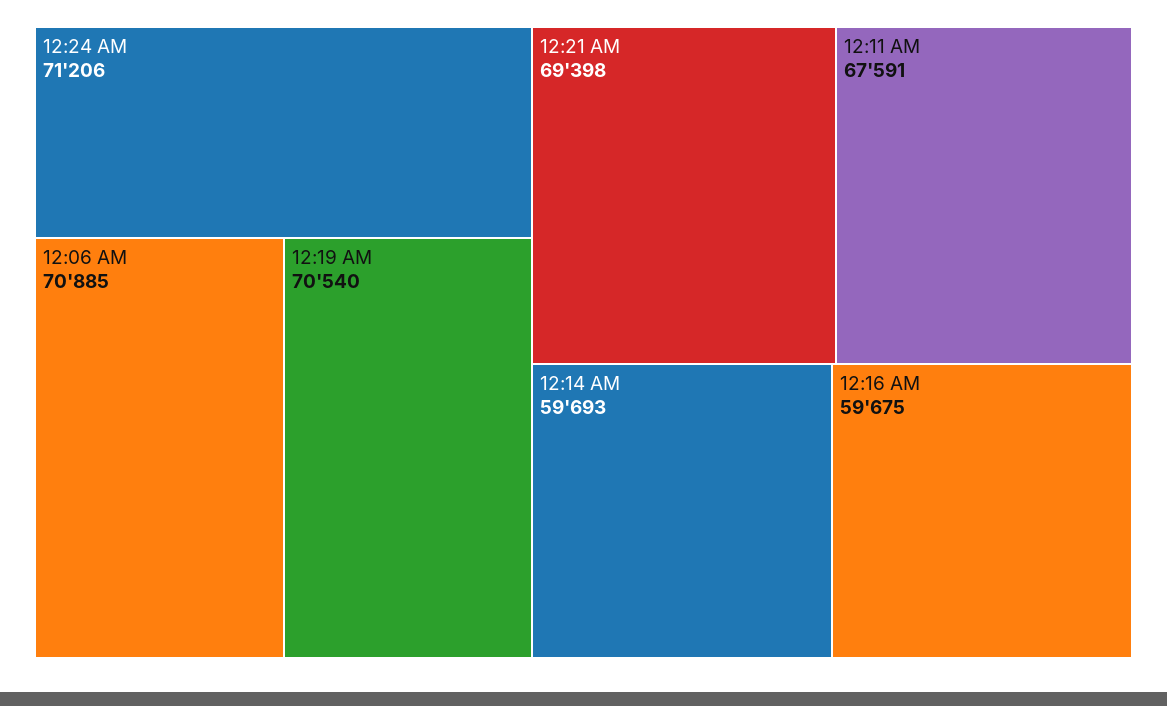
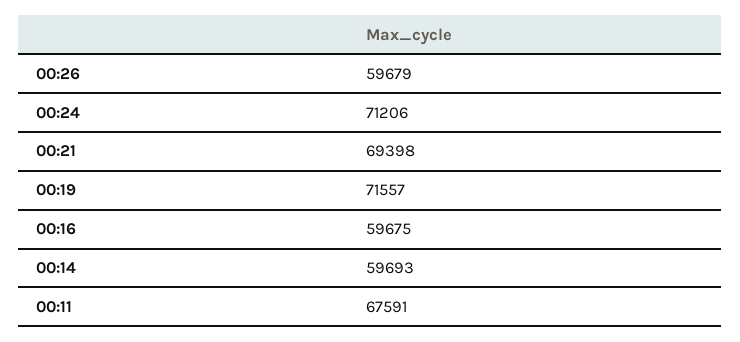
12:06 AM: 70885 -> none
12:19 AM: 70540 -> 71557
00:26: none -> 59679

